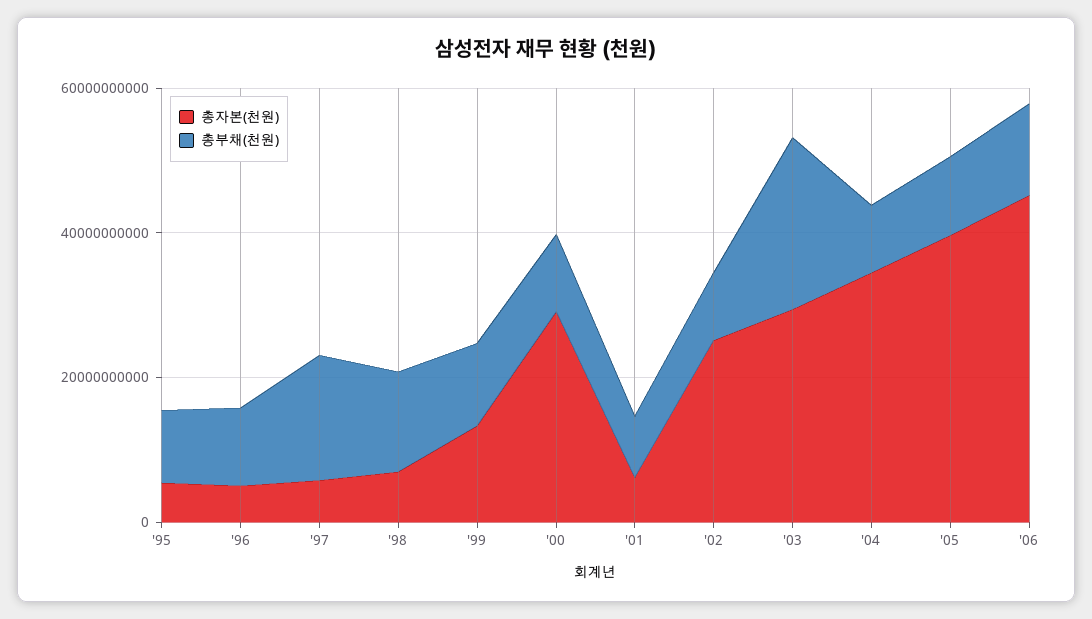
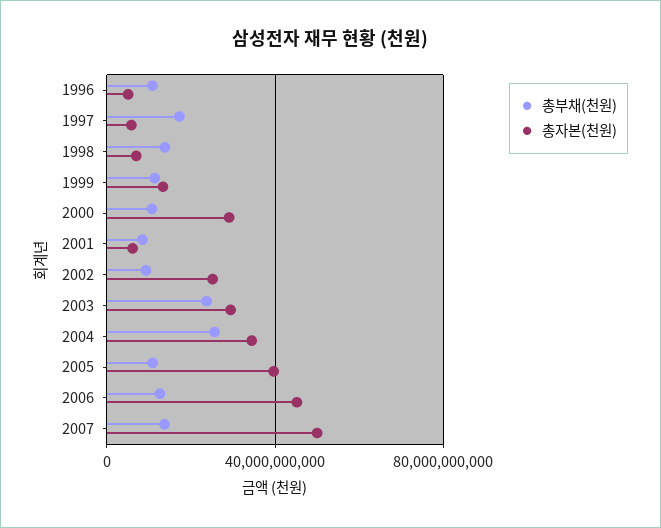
총자본(천원), '95: 5000000000 -> none
총부채(천원), '95: 10000000000 -> none
총부채(천원), '04: 10000000000 -> 25000000000
총부채(천원), 2007: none -> 15000000000
총자본(천원), 2007: none -> 50000000000

